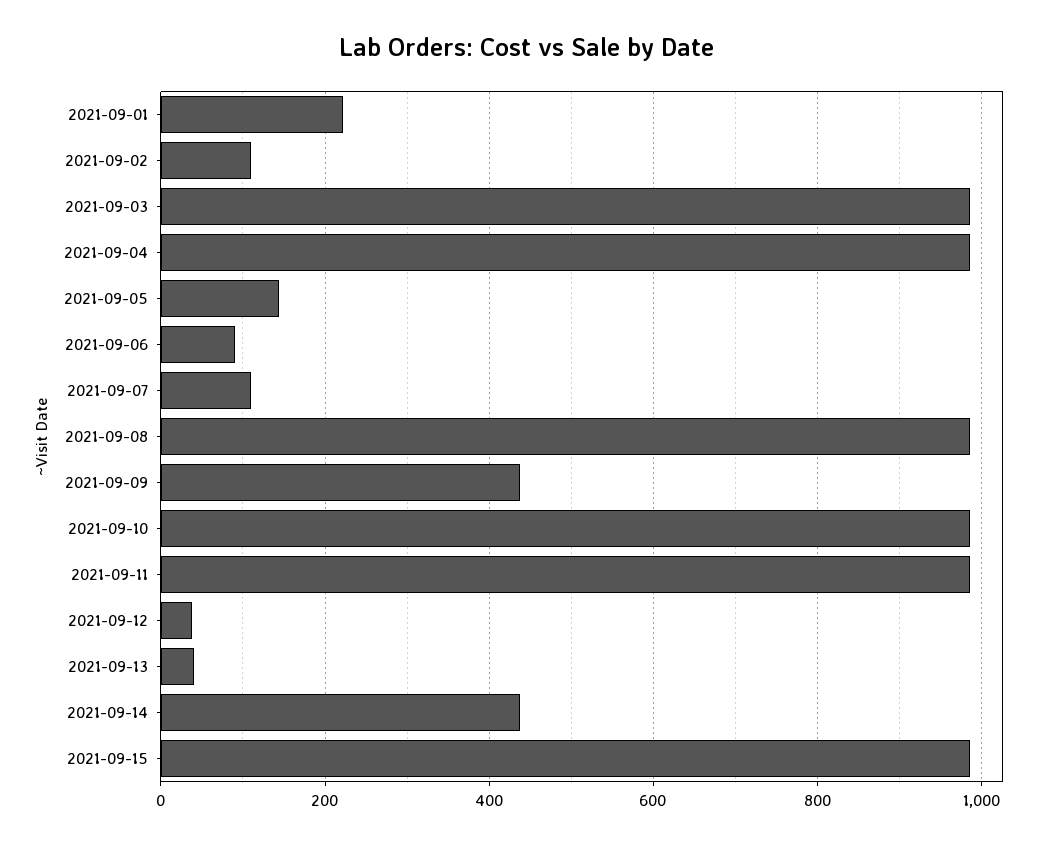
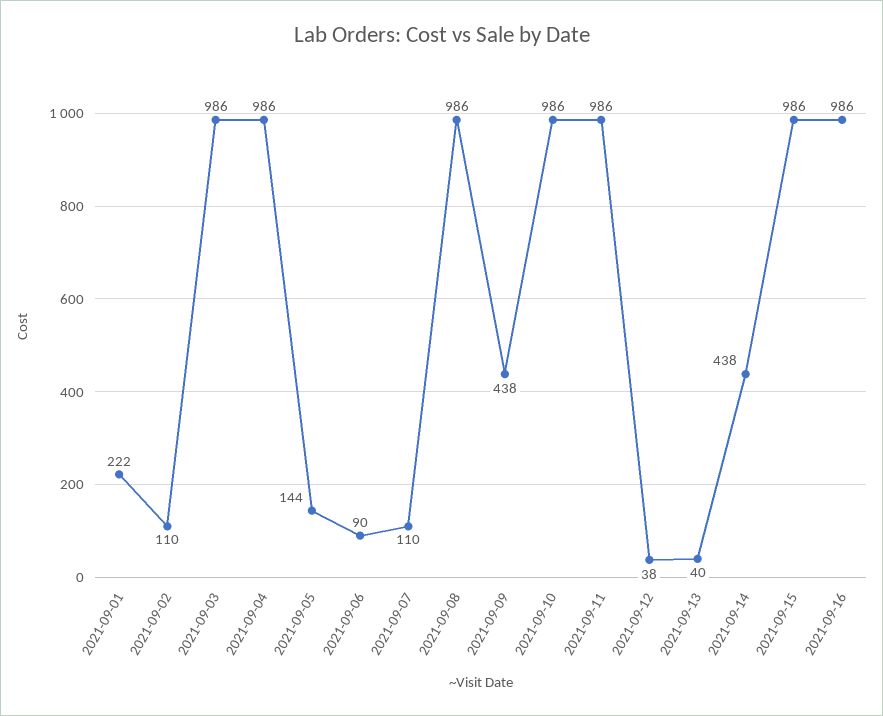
2021-09-16: none -> 986

